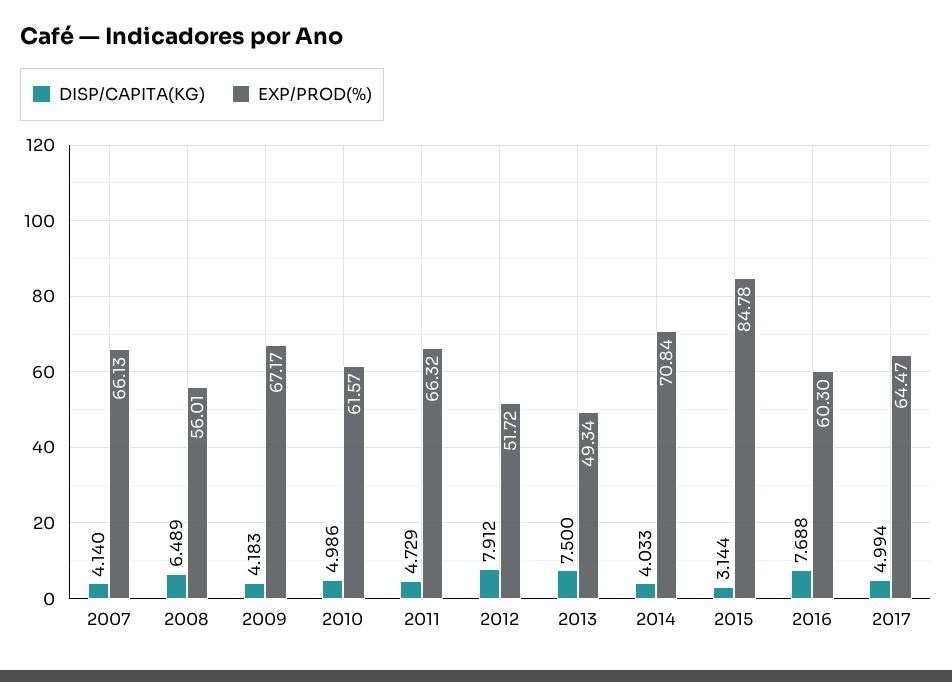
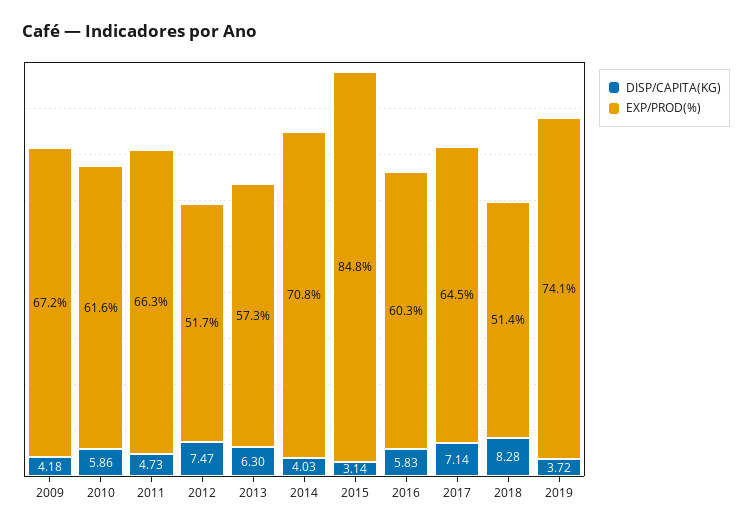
DISP/CAPITA(KG), 2007: 4.14 -> none
EXP/PROD(%), 2007: 66.13 -> none
DISP/CAPITA(KG), 2008: 6.489 -> none
EXP/PROD(%), 2008: 56.01 -> none
DISP/CAPITA(KG), 2010: 4.986 -> 5.86
DISP/CAPITA(KG), 2012: 7.912 -> 7.47
DISP/CAPITA(KG), 2013: 7.5 -> 6.3
EXP/PROD(%), 2013: 49.34 -> 57.3
DISP/CAPITA(KG), 2016: 7.688 -> 5.83
DISP/CAPITA(KG), 2017: 4.994 -> 7.14
DISP/CAPITA(KG), 2018: none -> 8.28
EXP/PROD(%), 2018: none -> 51.4
DISP/CAPITA(KG), 2019: none -> 3.72
EXP/PROD(%), 2019: none -> 74.1

